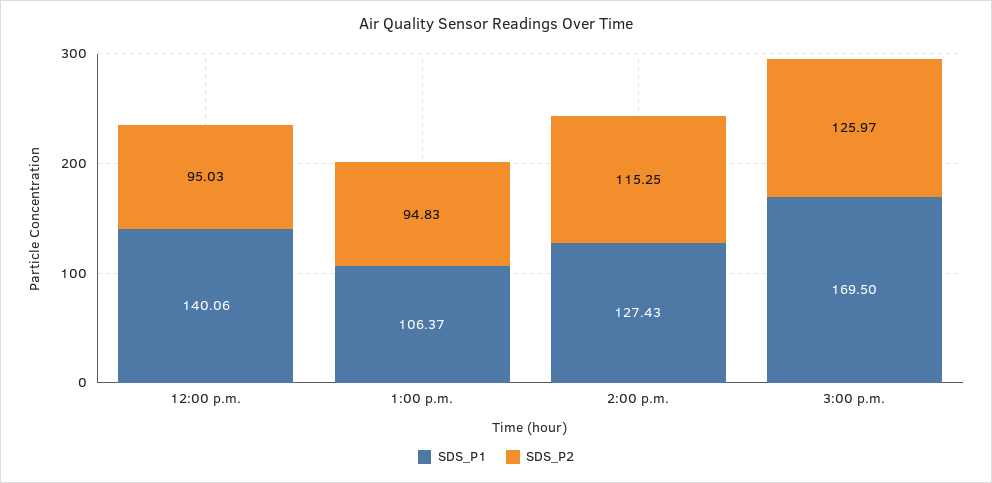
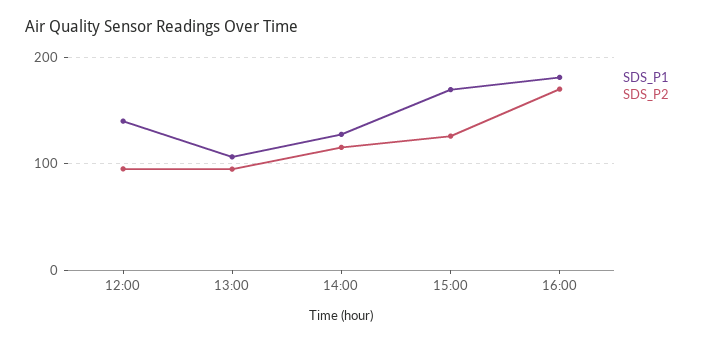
SDS_P1, 16:00: none -> 180
SDS_P2, 16:00: none -> 170

